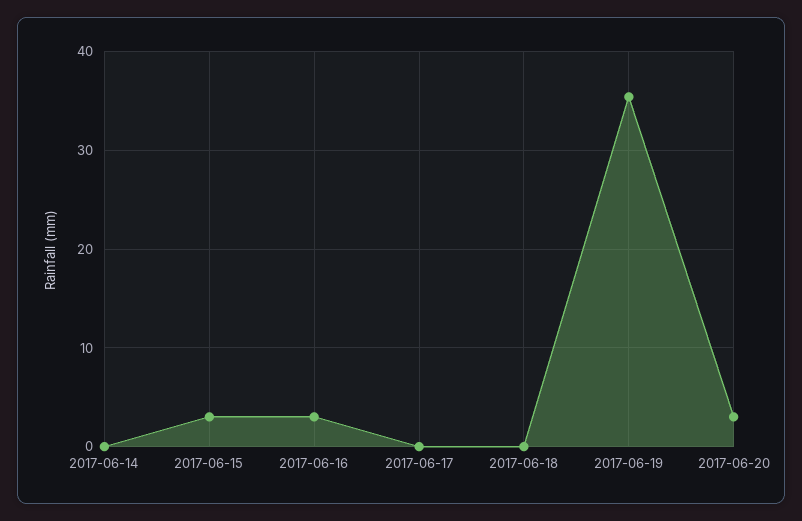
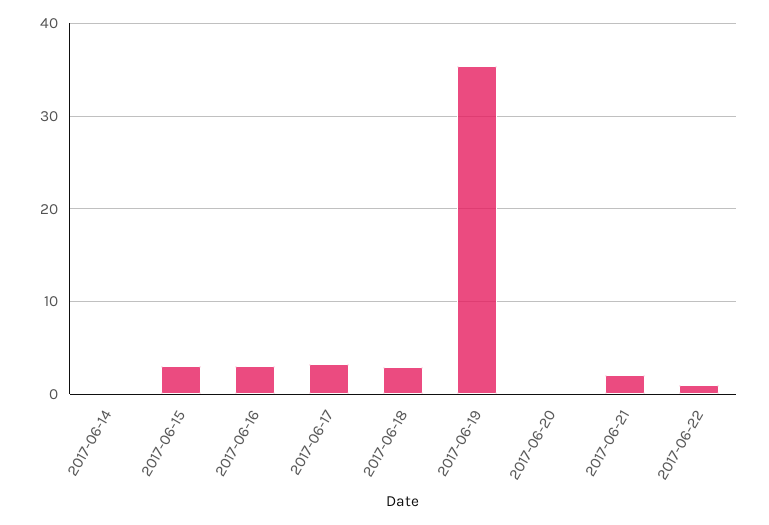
2017-06-17: 0 -> 3
2017-06-18: 0 -> 3
2017-06-20: 3 -> 0
2017-06-21: none -> 2
2017-06-22: none -> 1

